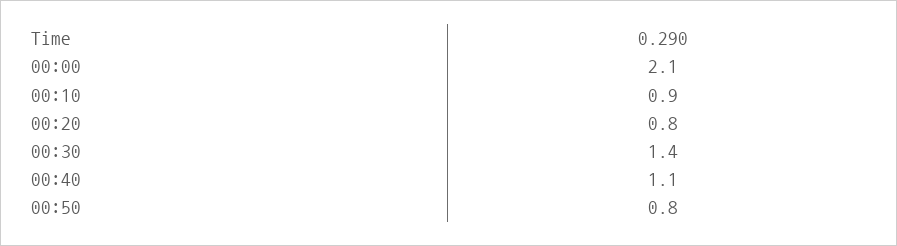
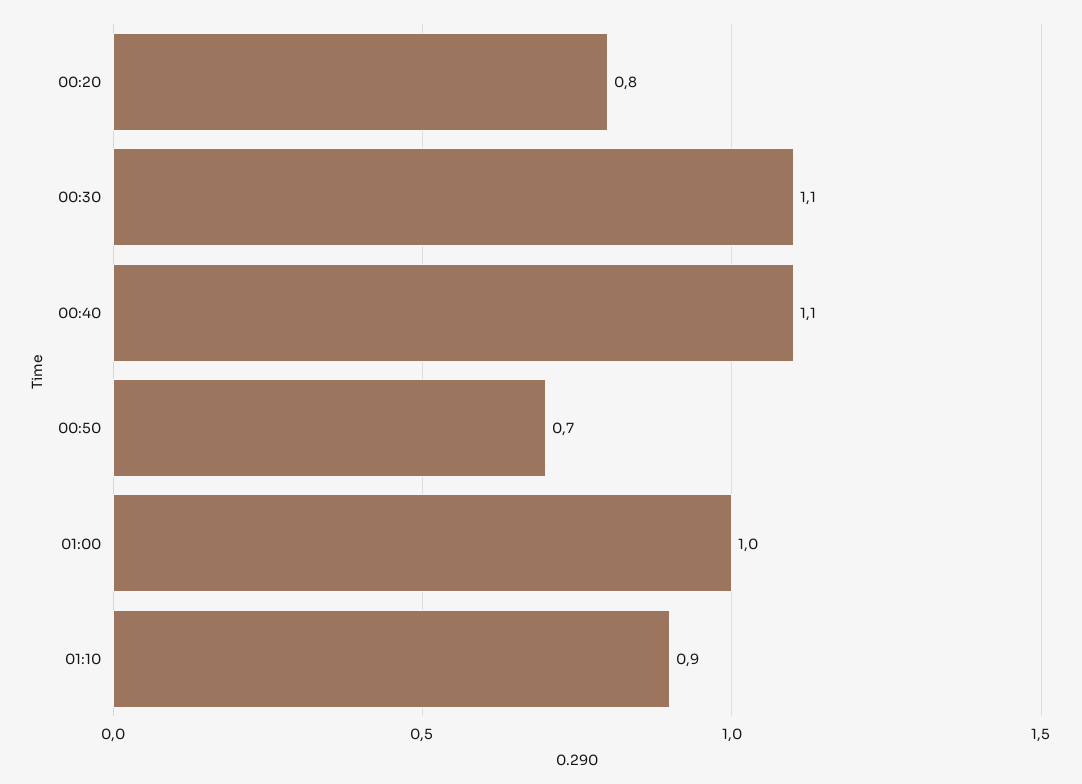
00:00: 2.1 -> none
00:10: 0.9 -> none
00:30: 1.4 -> 1.1
00:50: 0.8 -> 0.7
01:00: none -> 1
01:10: none -> 0.9

